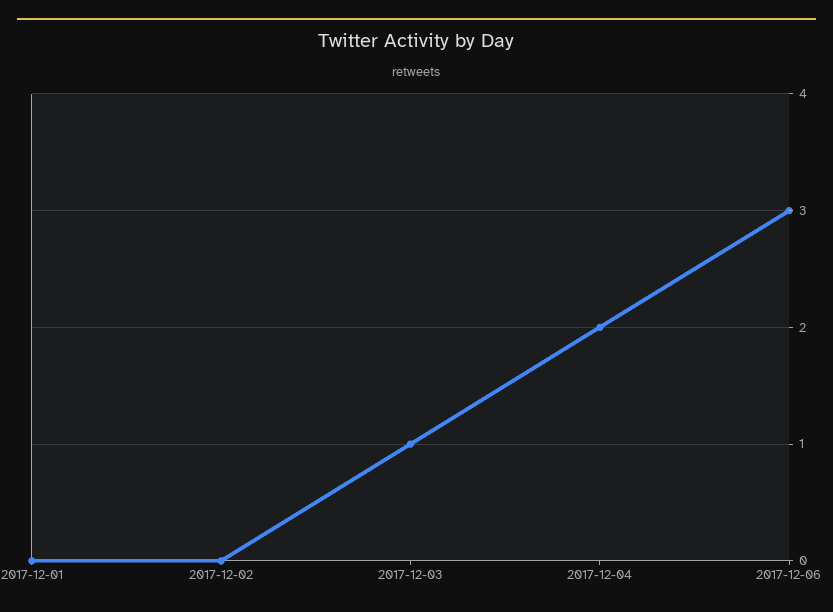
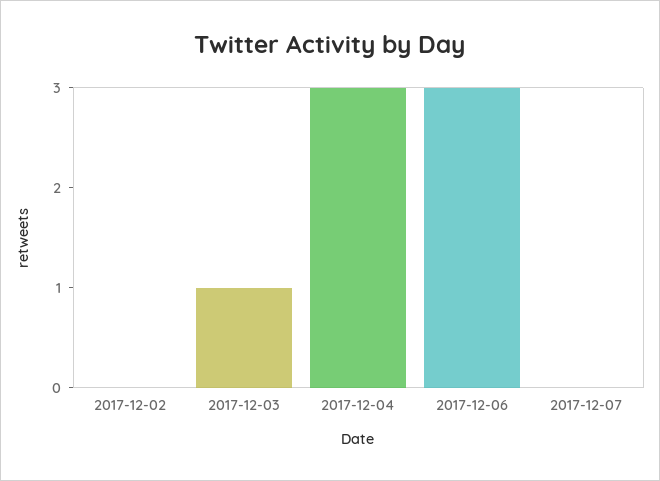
2017-12-01: 0 -> none
2017-12-04: 2 -> 3
2017-12-07: none -> 0

